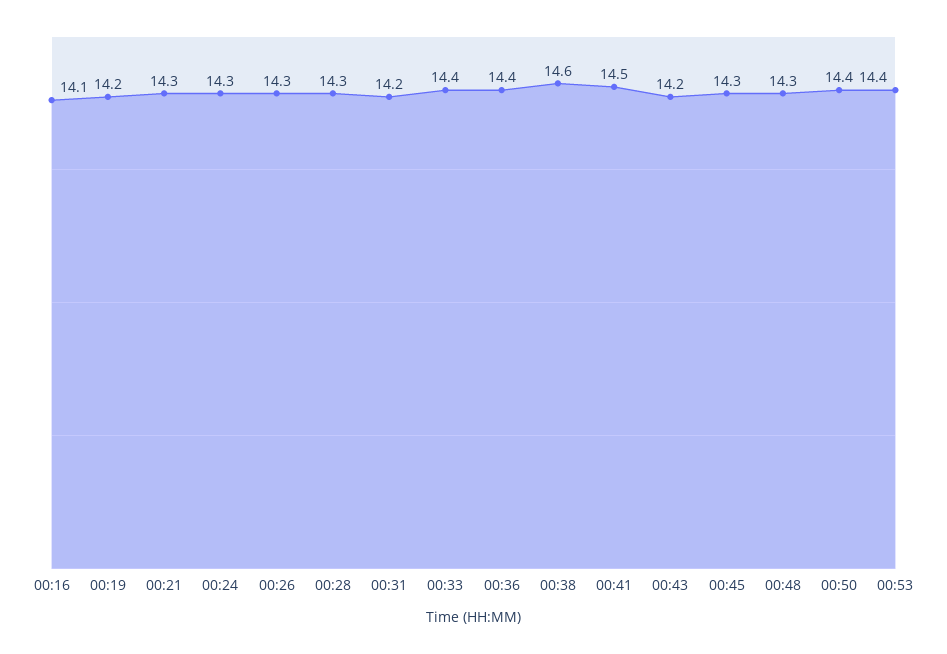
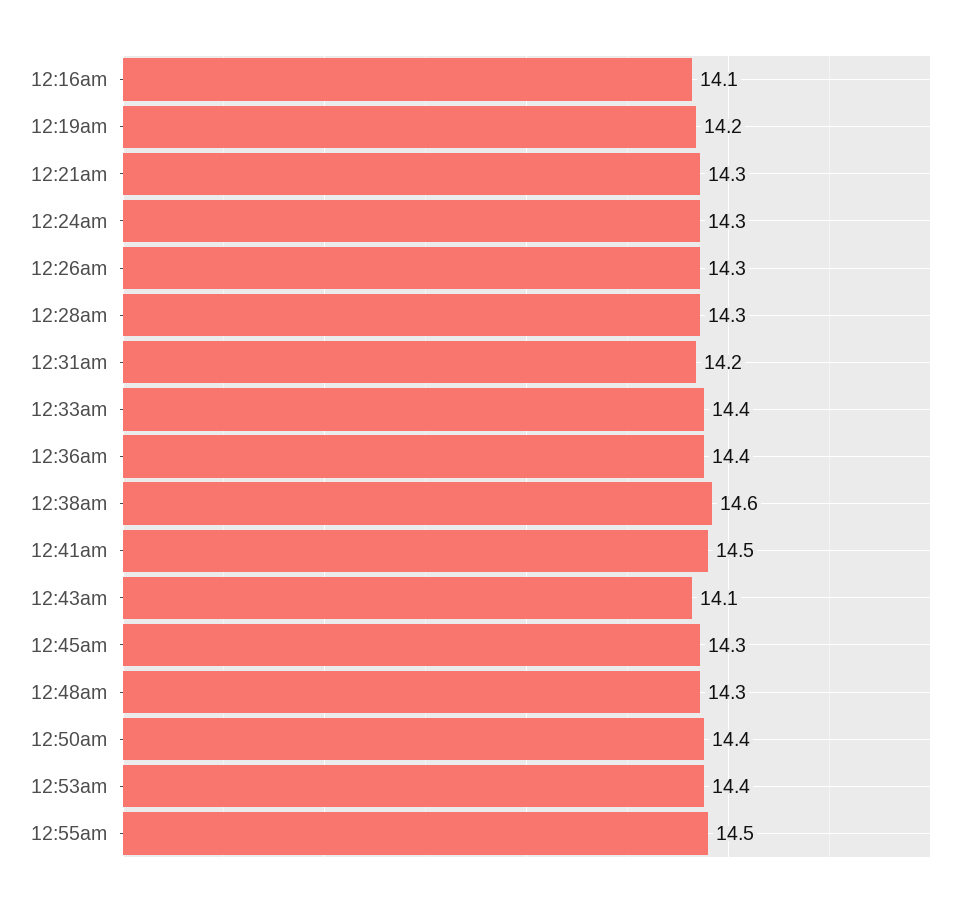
00:43: 14.2 -> 14.1
12:55am: none -> 14.5

